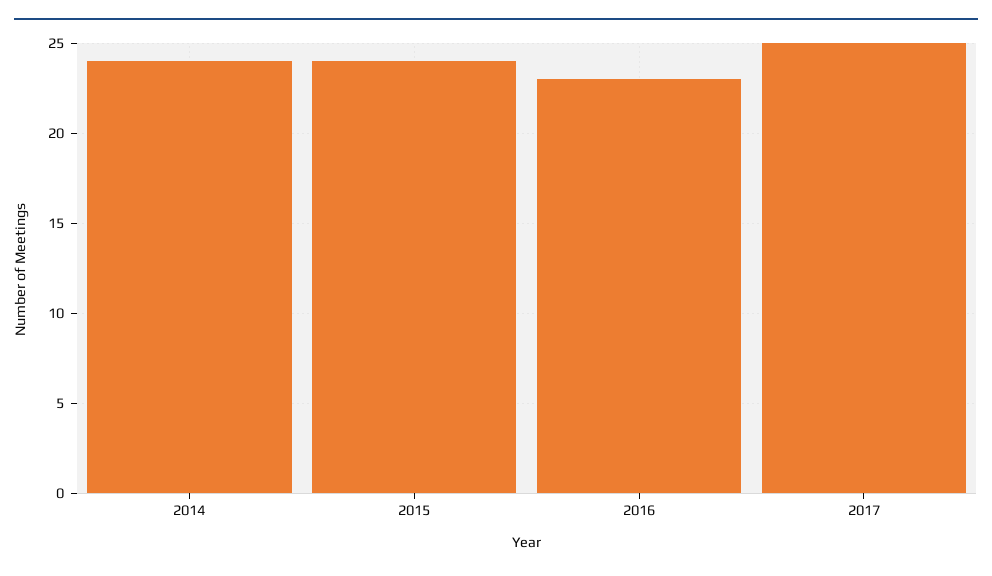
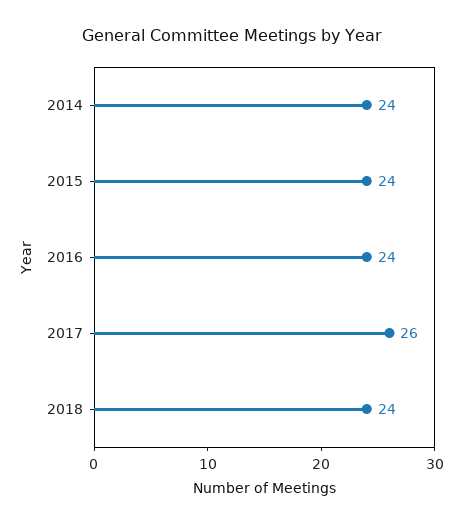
2016: 23 -> 24
2017: 25 -> 26
2018: none -> 24

